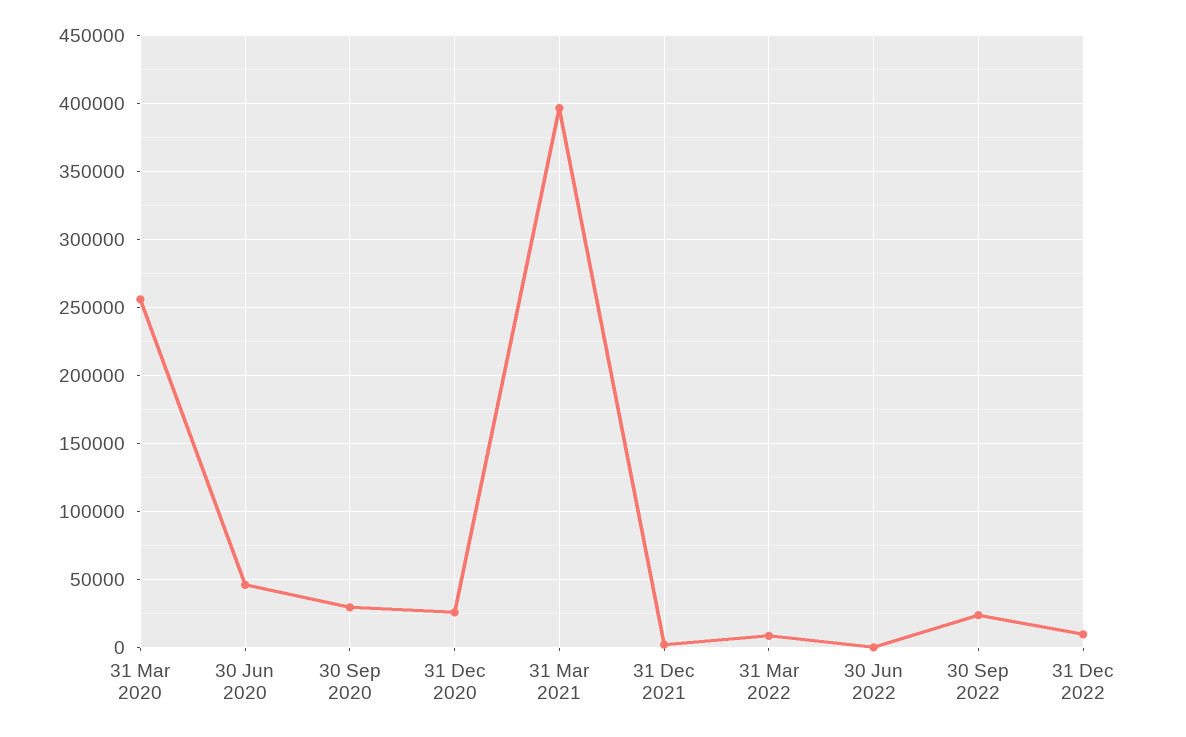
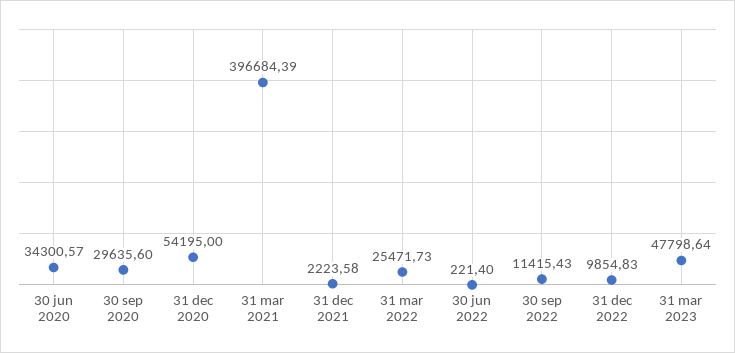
31 Mar 2020: 255000 -> none
30 Jun 2020: 45000 -> 34300.57
31 Dec 2020: 25000 -> 54195
31 Mar 2022: 10000 -> 25471.73
30 Sep 2022: 25000 -> 11415.43
31 mar 2023: none -> 47798.64

